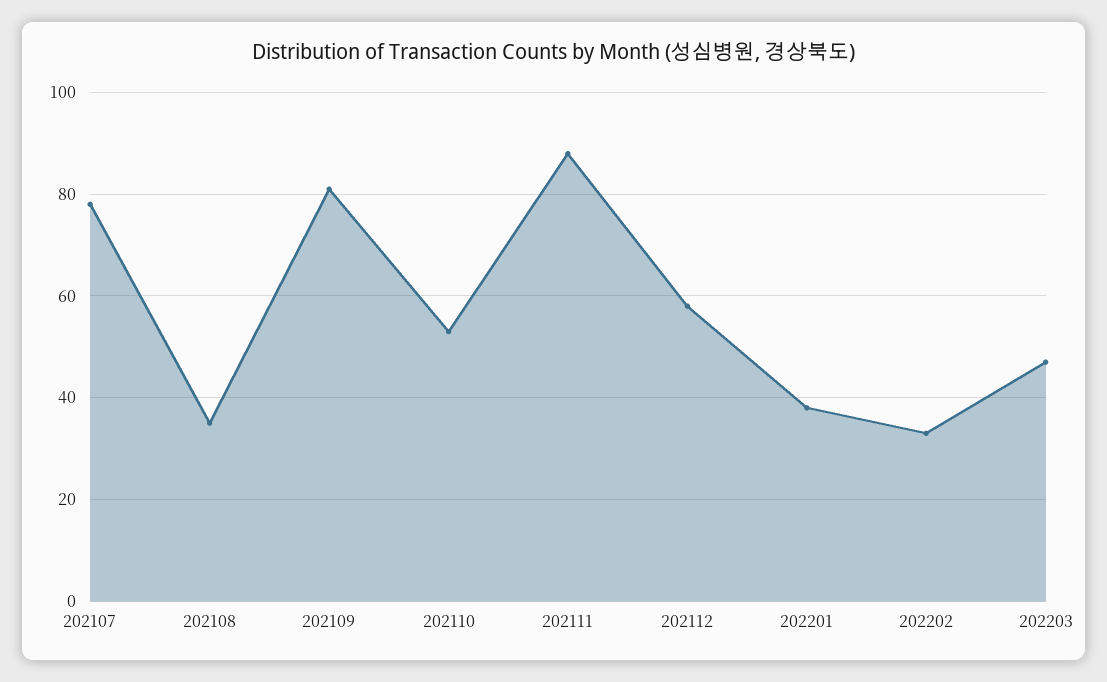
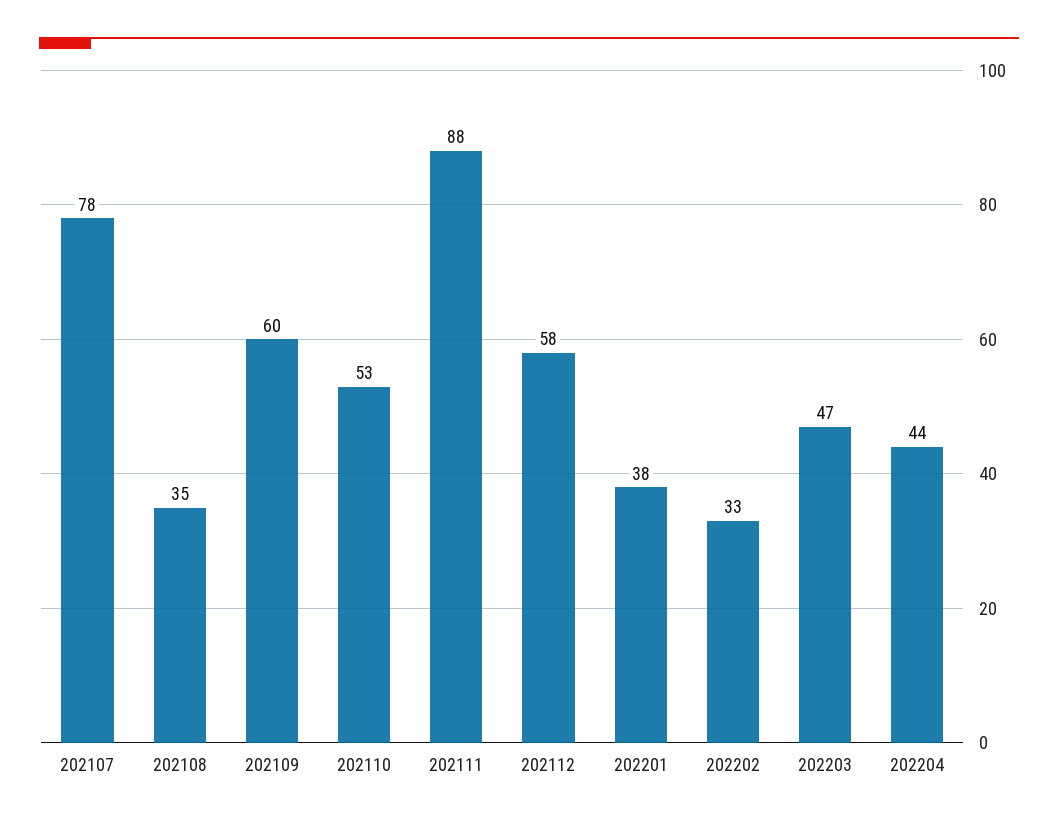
202109: 80 -> 60
202204: none -> 44

